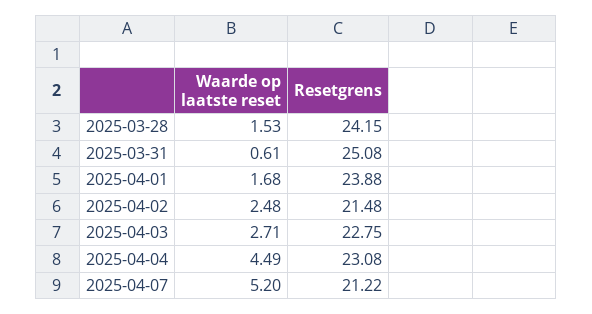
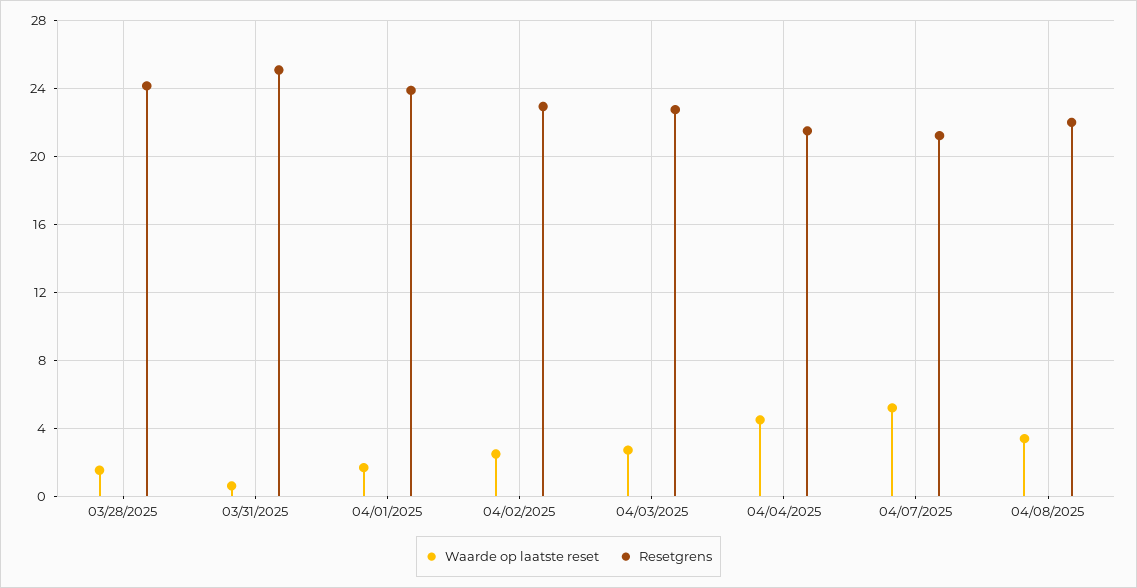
Resetgrens, 2025-04-02: 21.48 -> 23
Resetgrens, 2025-04-04: 23.08 -> 21.5
Waarde op laatste reset, 04/08/2025: none -> 3.5
Resetgrens, 04/08/2025: none -> 22

